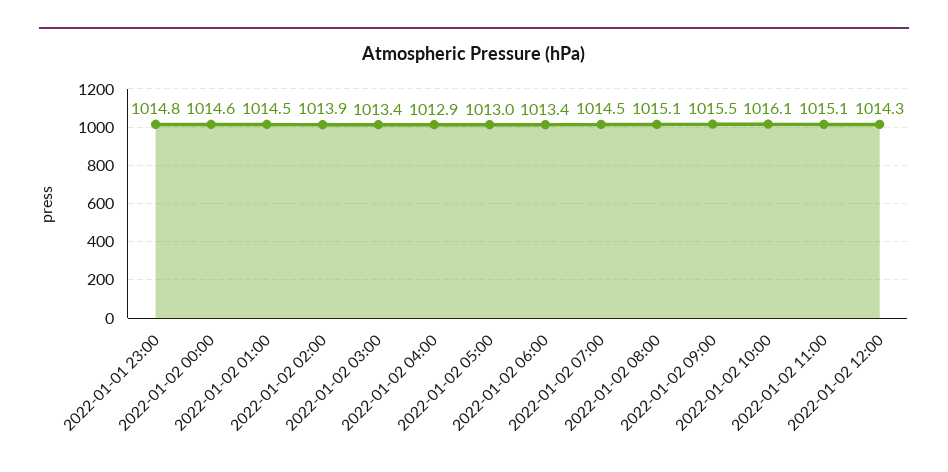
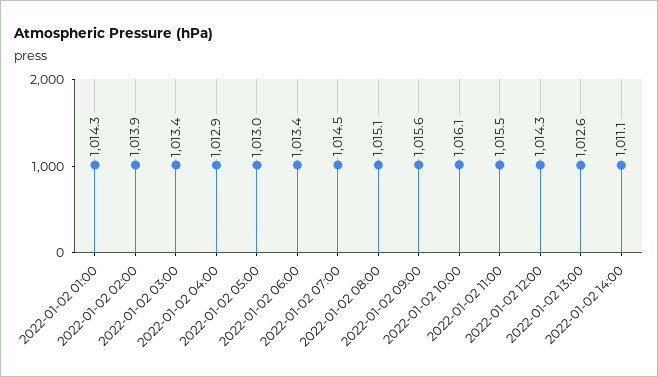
2022-01-01 23:00: 1014.8 -> none
2022-01-02 00:00: 1014.6 -> none
2022-01-02 01:00: 1014.5 -> 1014.3
2022-01-02 09:00: 1015.5 -> 1015.6
2022-01-02 11:00: 1015.1 -> 1015.5
2022-01-02 13:00: none -> 1012.6
2022-01-02 14:00: none -> 1011.1

